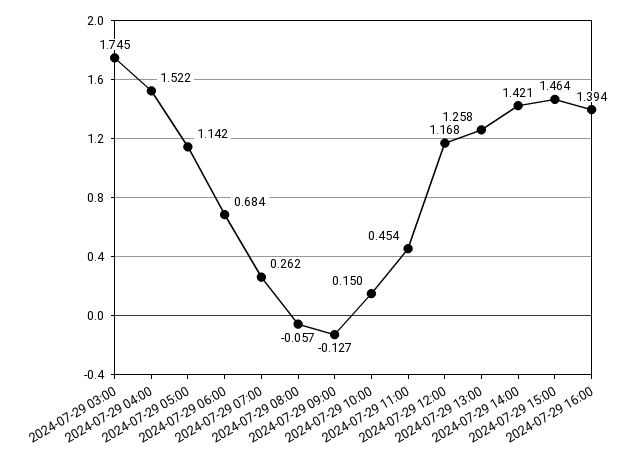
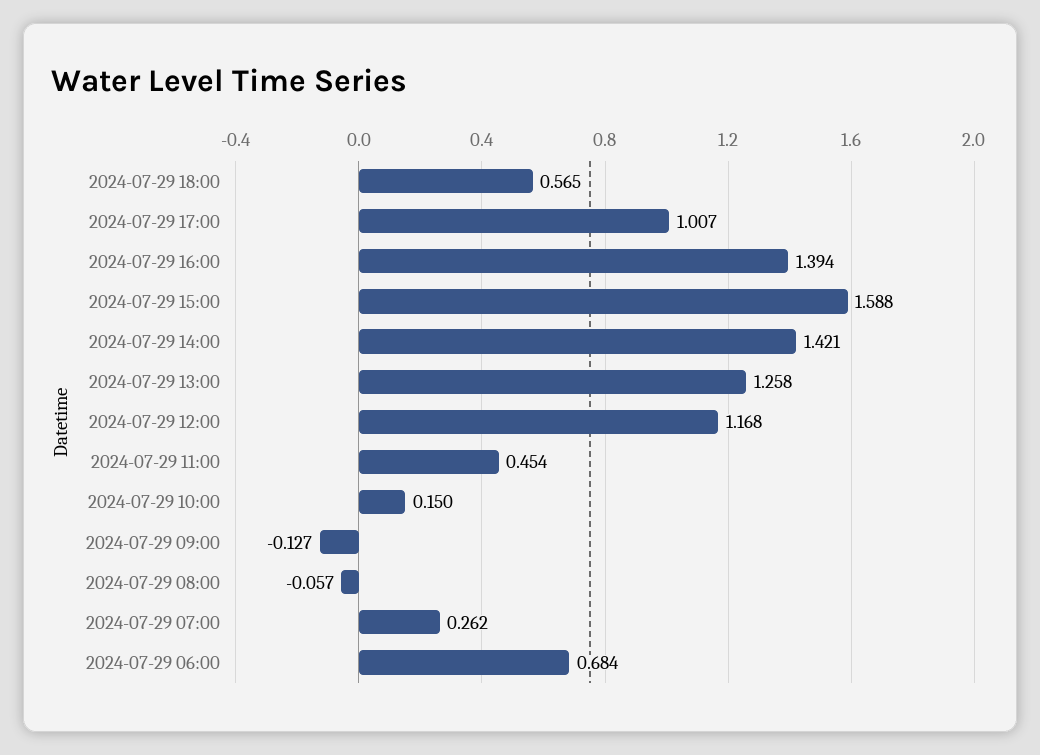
2024-07-29 03:00: 1.745 -> none
2024-07-29 04:00: 1.522 -> none
2024-07-29 05:00: 1.142 -> none
2024-07-29 15:00: 1.464 -> 1.588
2024-07-29 18:00: none -> 0.565
2024-07-29 17:00: none -> 1.007

